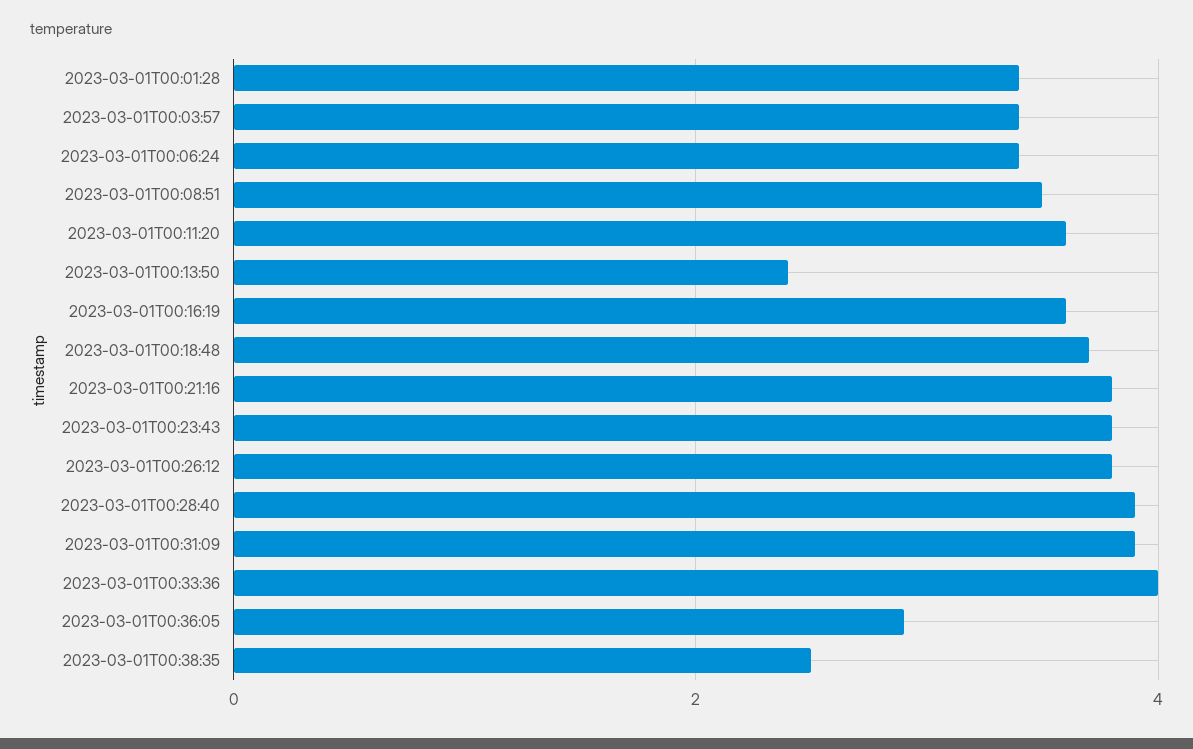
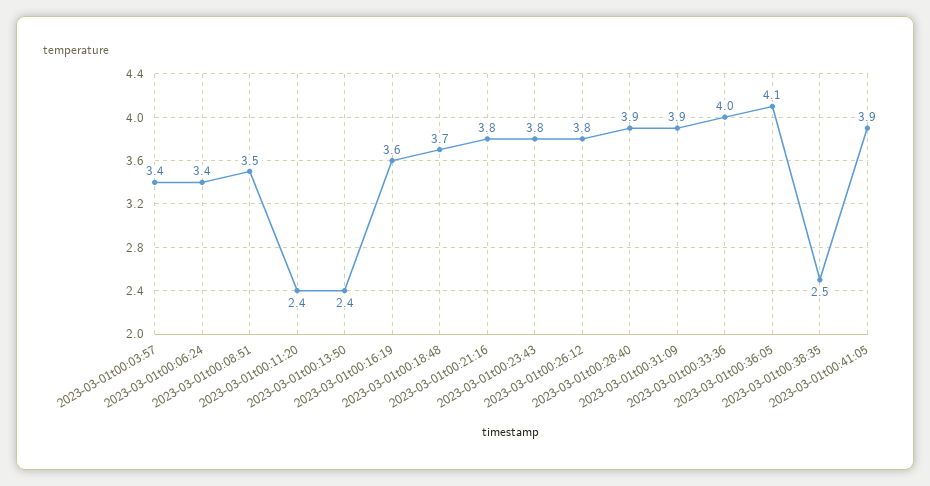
2023-03-01T00:01:28: 3.5 -> none
2023-03-01T00:11:20: 3.5 -> 2.4
2023-03-01T00:36:05: 3 -> 4.1
2023-03-01t00:41:05: none -> 3.9

